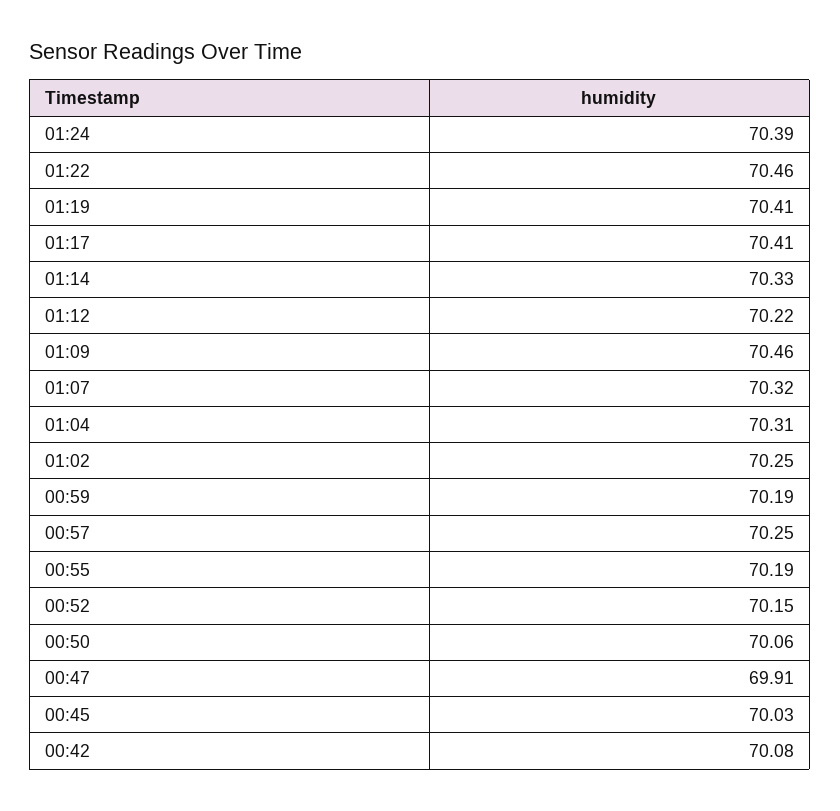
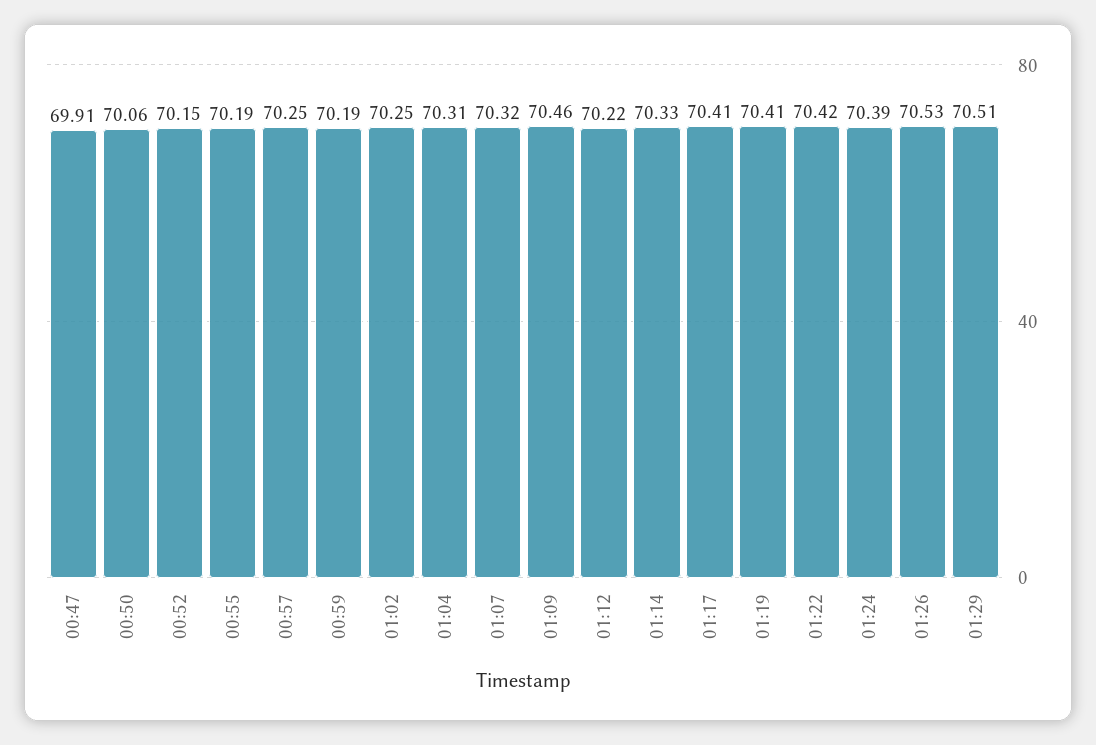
01:22: 70.46 -> 70.42
00:45: 70.03 -> none
00:42: 70.08 -> none
01:26: none -> 70.53
01:29: none -> 70.51

